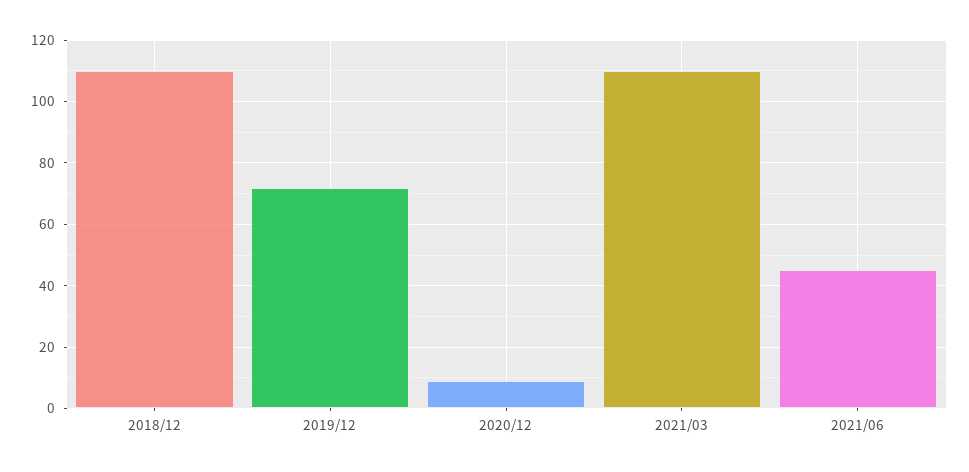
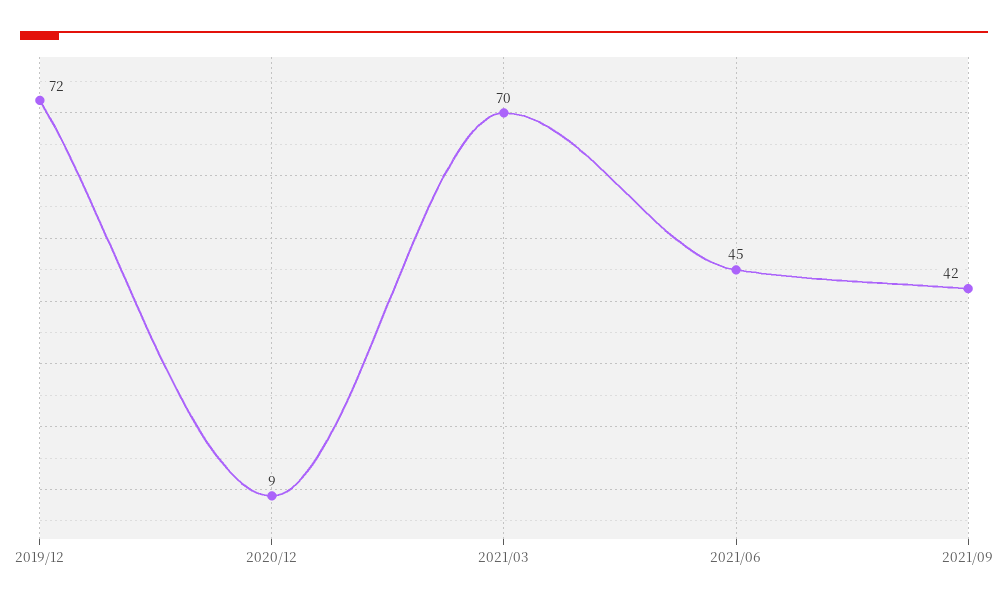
2018/12: 110 -> none
2021/03: 110 -> 70
2021/09: none -> 42

